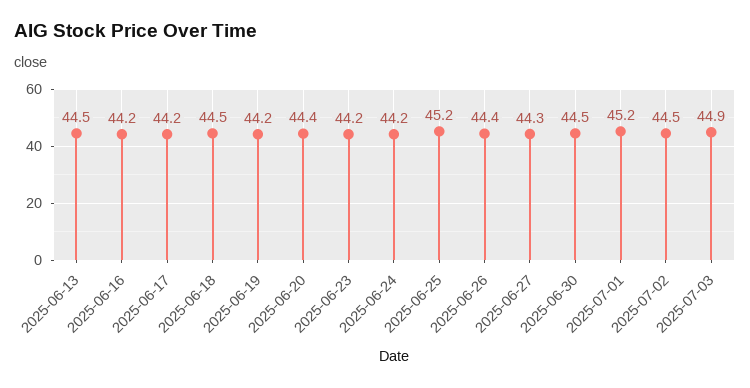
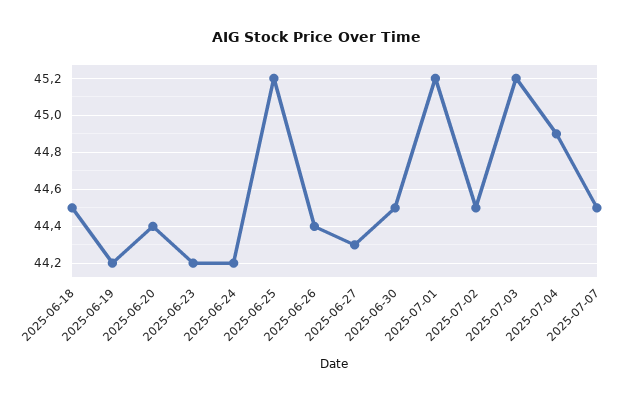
2025-06-13: 44.5 -> none
2025-06-16: 44.2 -> none
2025-06-17: 44.2 -> none
2025-07-03: 44.9 -> 45.2
2025-07-04: none -> 44.9
2025-07-07: none -> 44.5

